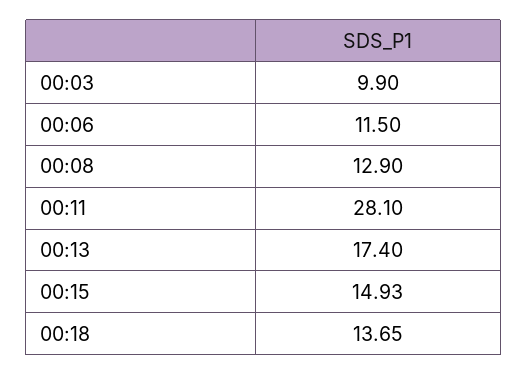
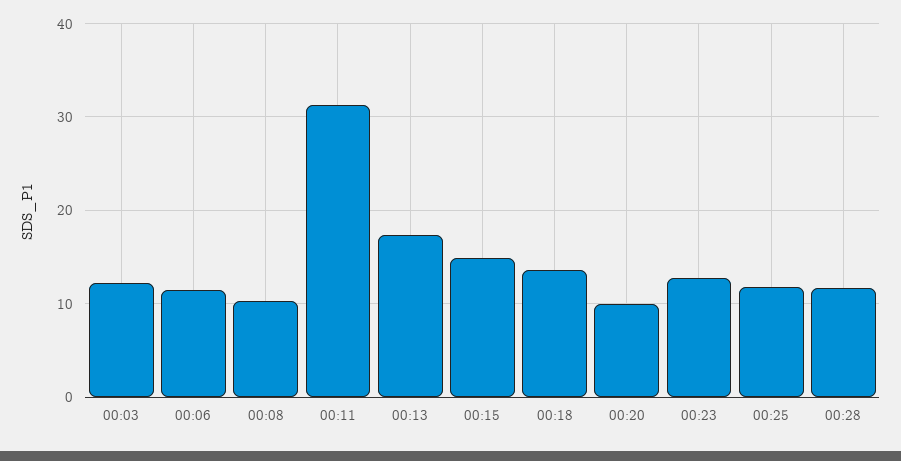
00:03: 9.9 -> 12
00:08: 12.9 -> 10
00:11: 28.1 -> 31
00:20: none -> 10
00:23: none -> 13
00:25: none -> 12
00:28: none -> 12

